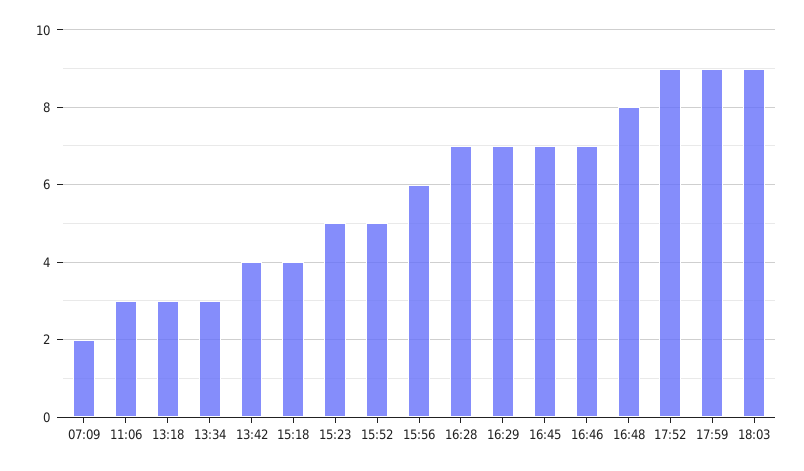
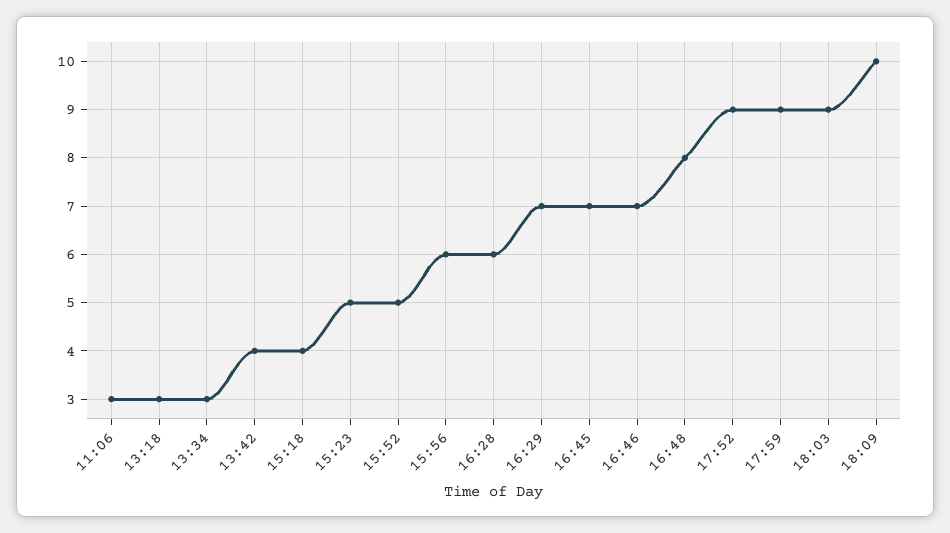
07:09: 2 -> none
16:28: 7 -> 6
18:09: none -> 10

